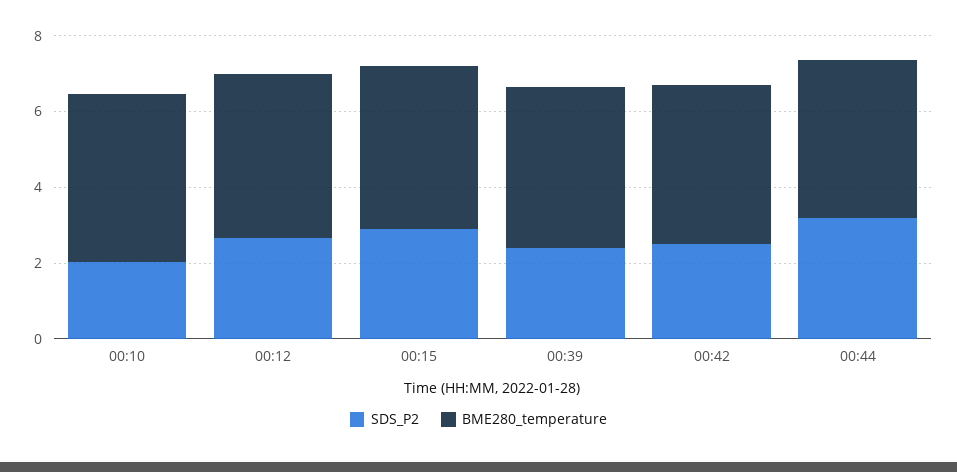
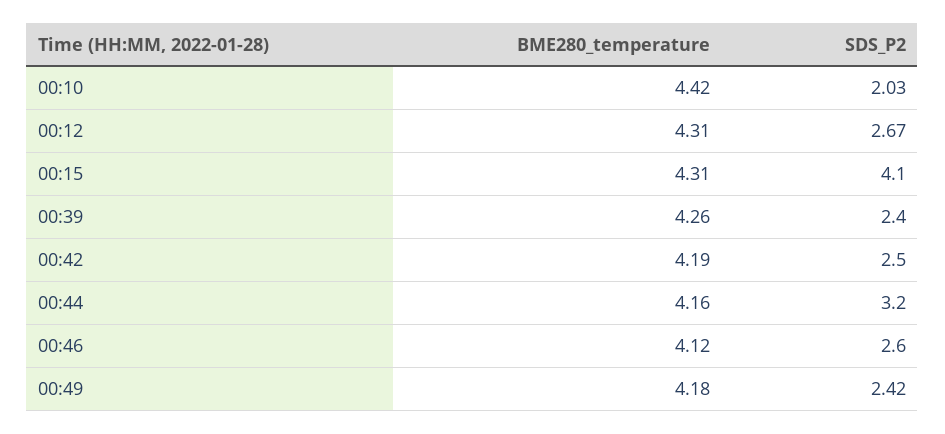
SDS_P2, 00:15: 3 -> 4.1
BME280_temperature, 00:46: none -> 4.12
SDS_P2, 00:46: none -> 2.6
BME280_temperature, 00:49: none -> 4.18
SDS_P2, 00:49: none -> 2.42

